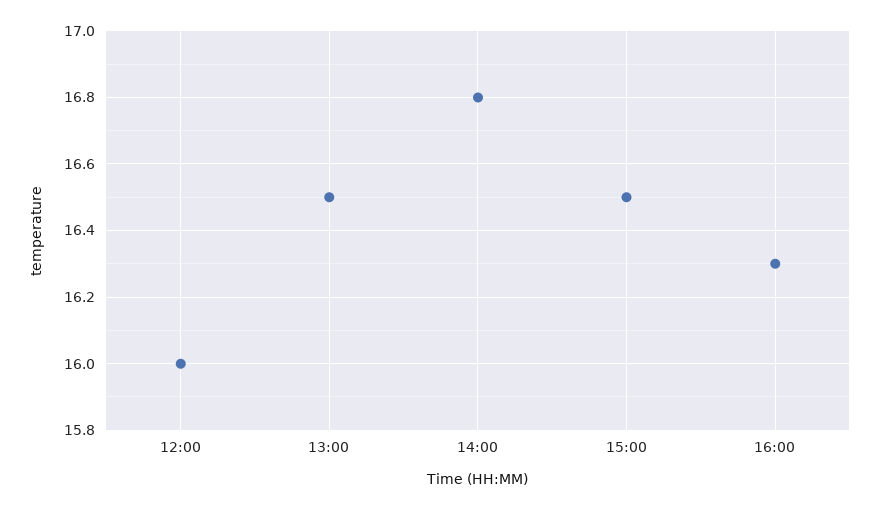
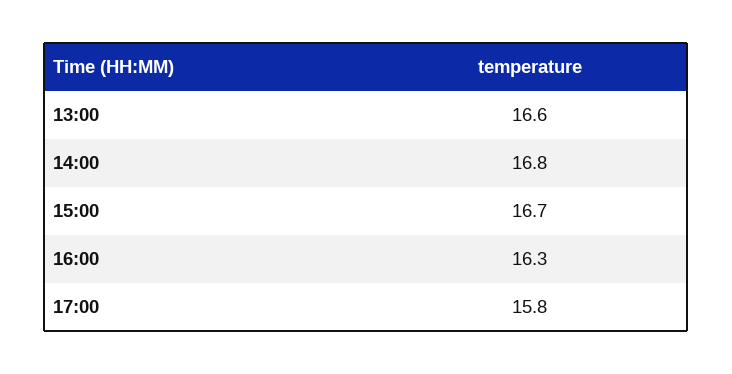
12:00: 16 -> none
13:00: 16.5 -> 16.6
15:00: 16.5 -> 16.7
17:00: none -> 15.8

